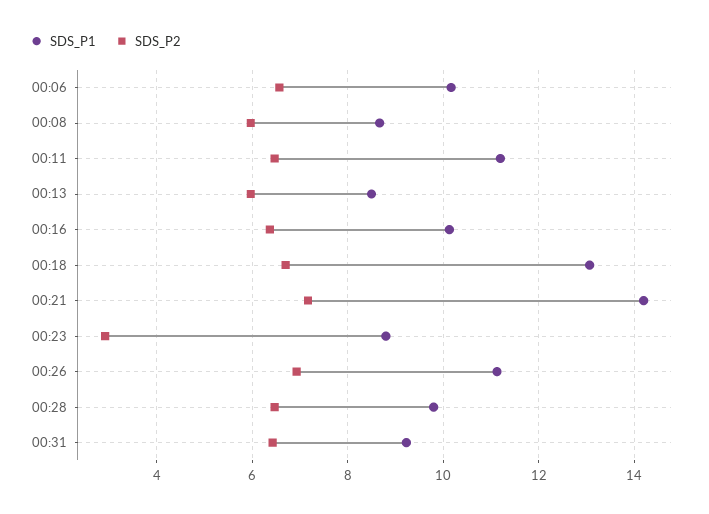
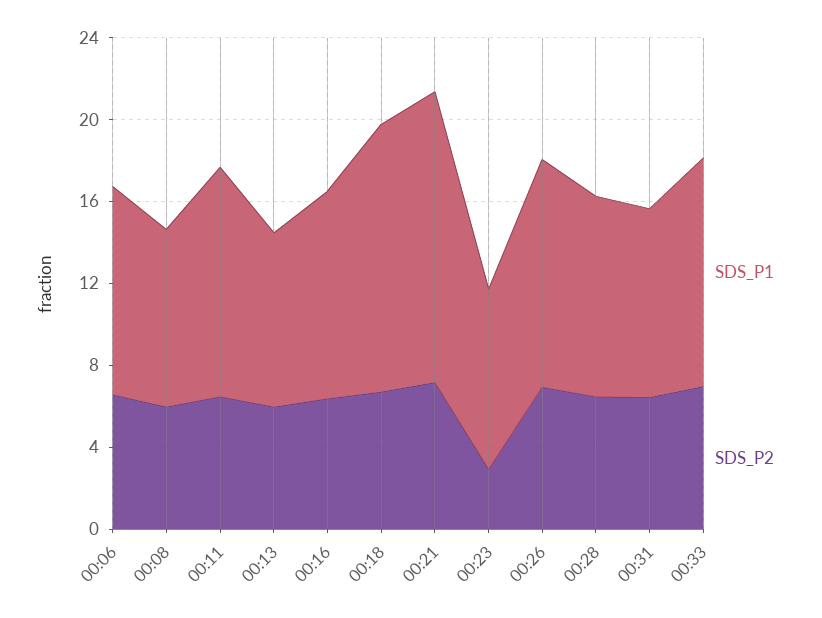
SDS_P1, 00:33: none -> 11
SDS_P2, 00:33: none -> 7

